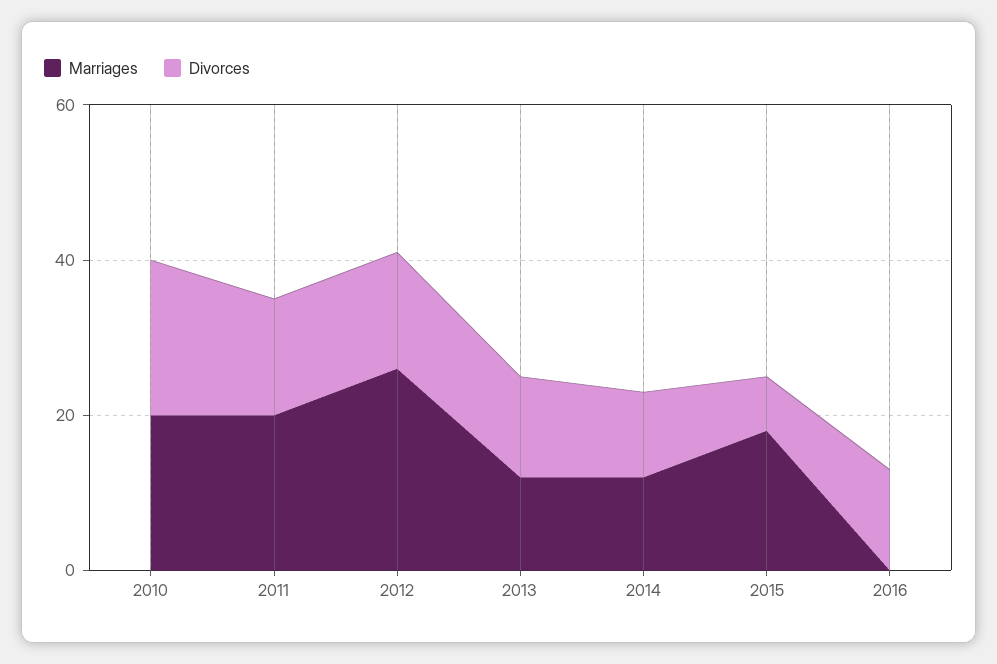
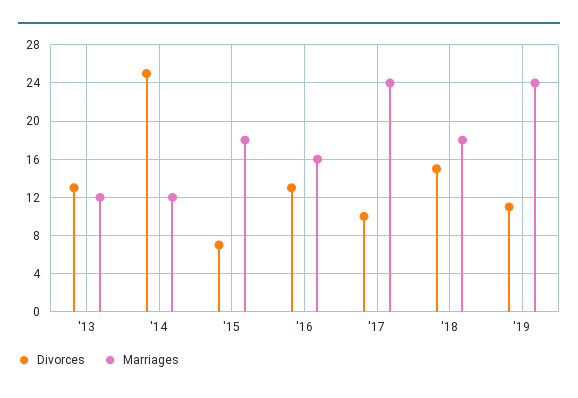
Marriages, 2010: 20 -> none
Divorces, 2010: 20 -> none
Marriages, 2011: 20 -> none
Divorces, 2011: 15 -> none
Marriages, 2012: 25 -> none
Divorces, 2012: 15 -> none
Divorces, 2014: 10 -> 25
Marriages, 2016: 0 -> 16
Divorces, '17: none -> 10
Marriages, '17: none -> 24
Divorces, '18: none -> 15
Marriages, '18: none -> 18
Divorces, '19: none -> 11
Marriages, '19: none -> 24

